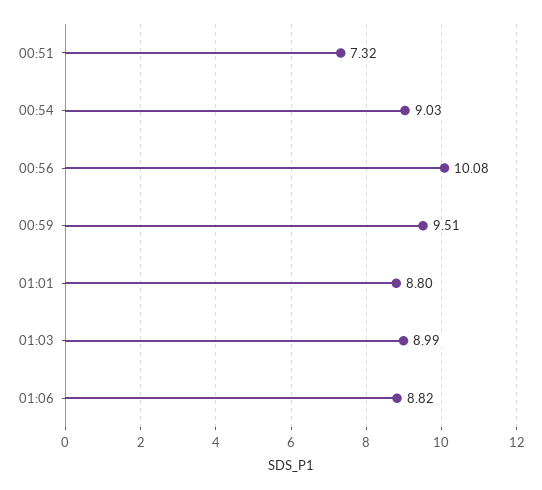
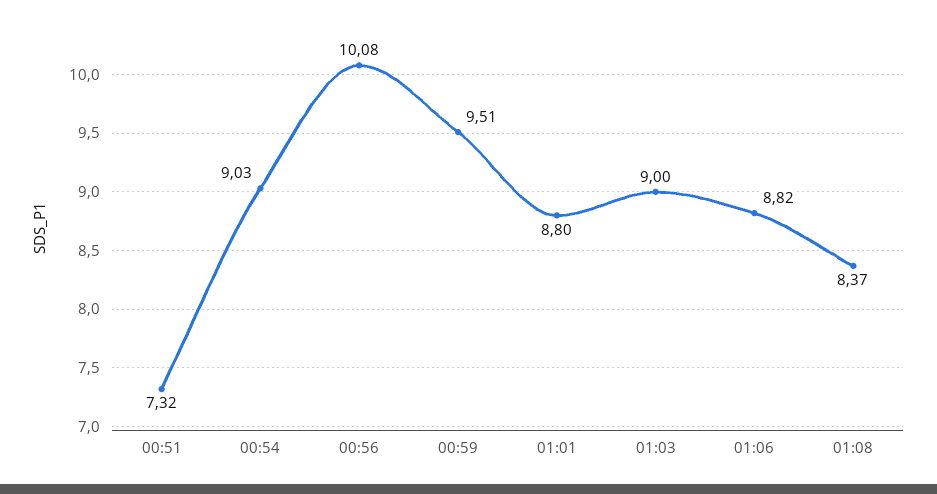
01:03: 8.99 -> 9
01:08: none -> 8.37

